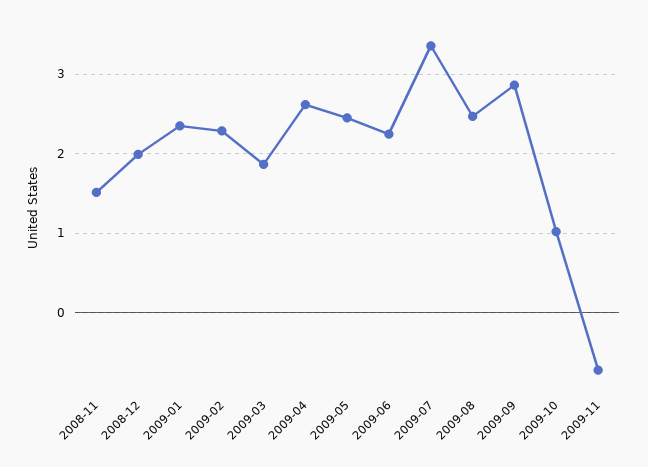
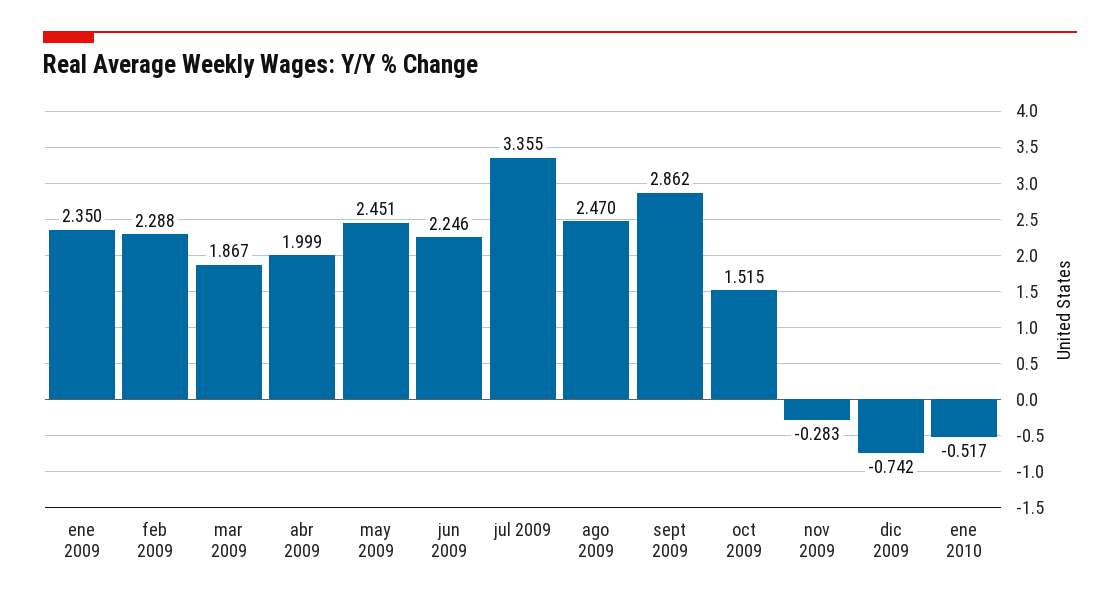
2008-11: 1.5 -> none
2008-12: 2 -> none
2009-04: 2.6 -> 1.999
2009-10: 1 -> 1.515
2009-11: -0.7 -> -0.283
dic 2009: none -> -0.742
ene 2010: none -> -0.517

